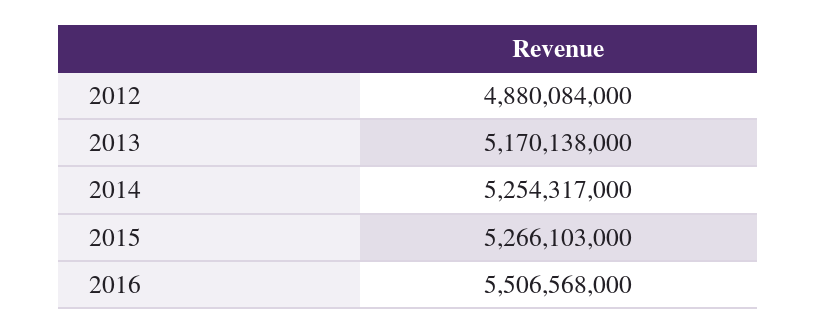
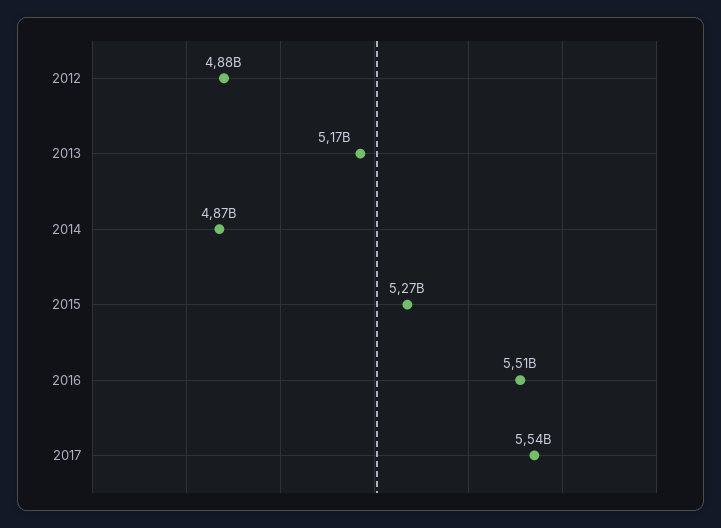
2014: 5254317000 -> 4870000000
2017: none -> 5540000000

